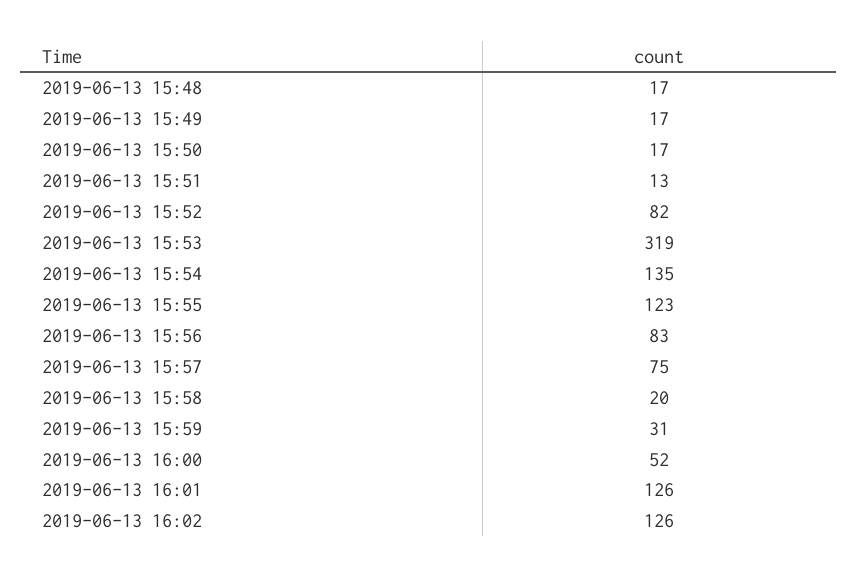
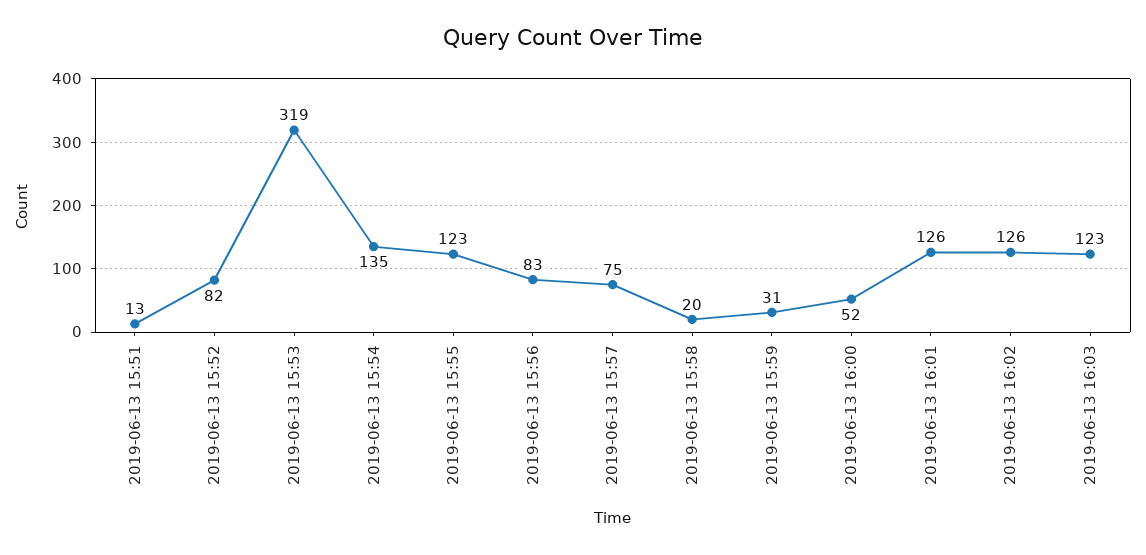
2019-06-13 15:48: 17 -> none
2019-06-13 15:49: 17 -> none
2019-06-13 15:50: 17 -> none
2019-06-13 16:03: none -> 123

